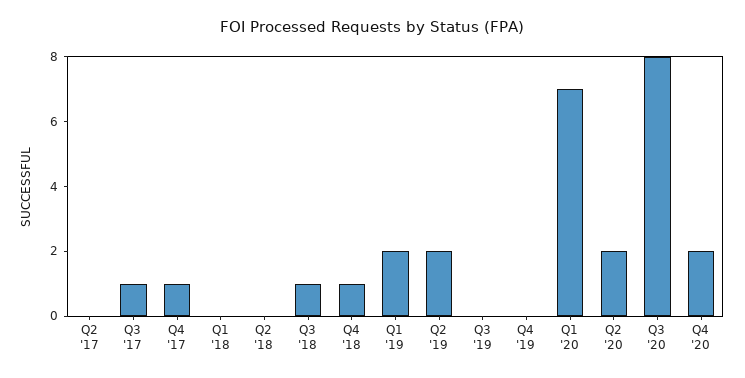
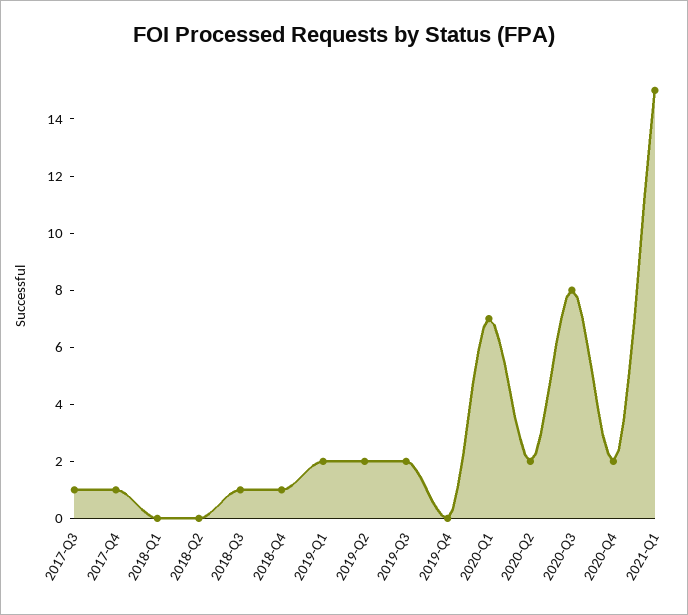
Q2 '17: 0 -> none
Q3 '19: 0 -> 2
2021-Q1: none -> 15

